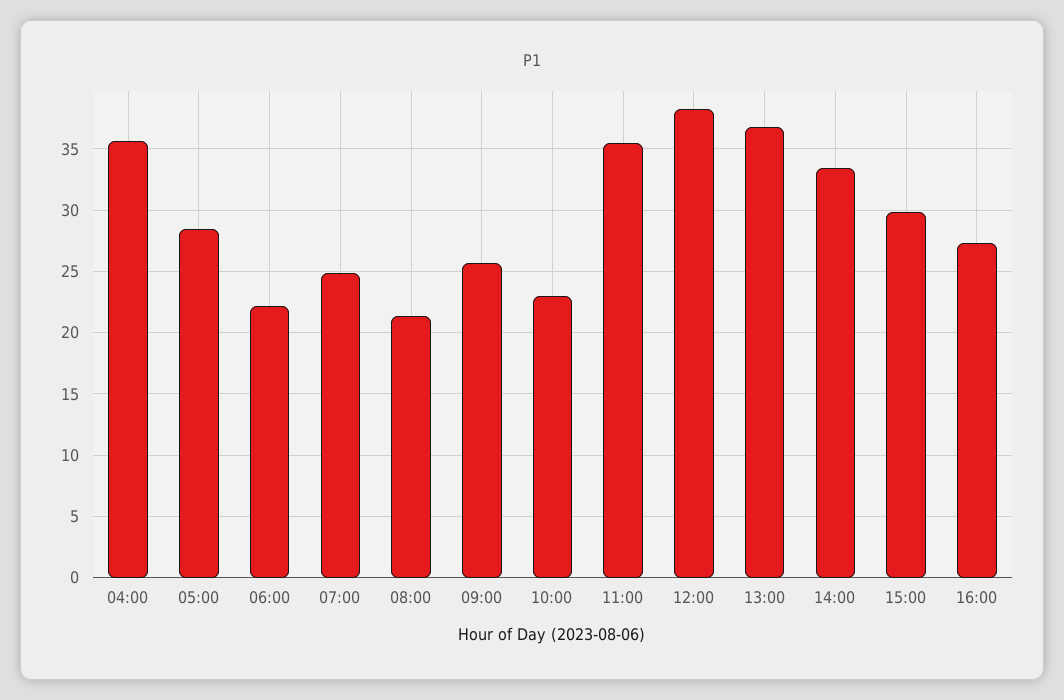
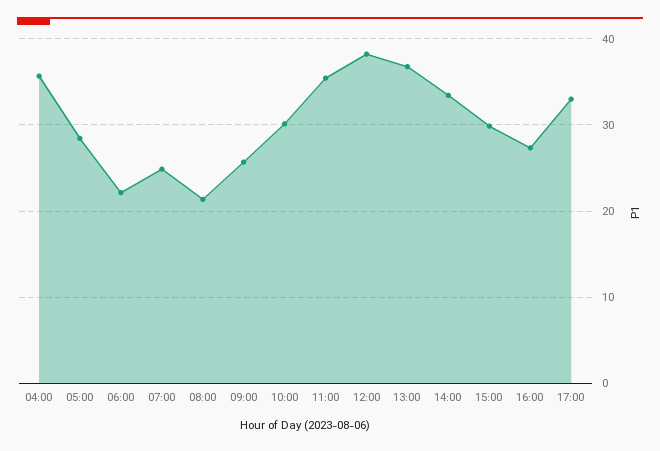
10:00: 23 -> 30
17:00: none -> 33

